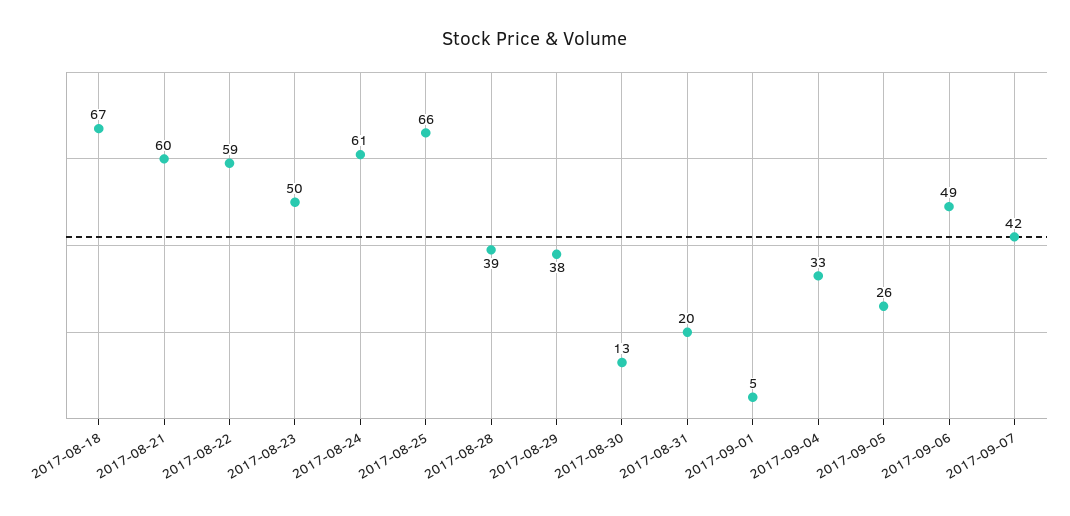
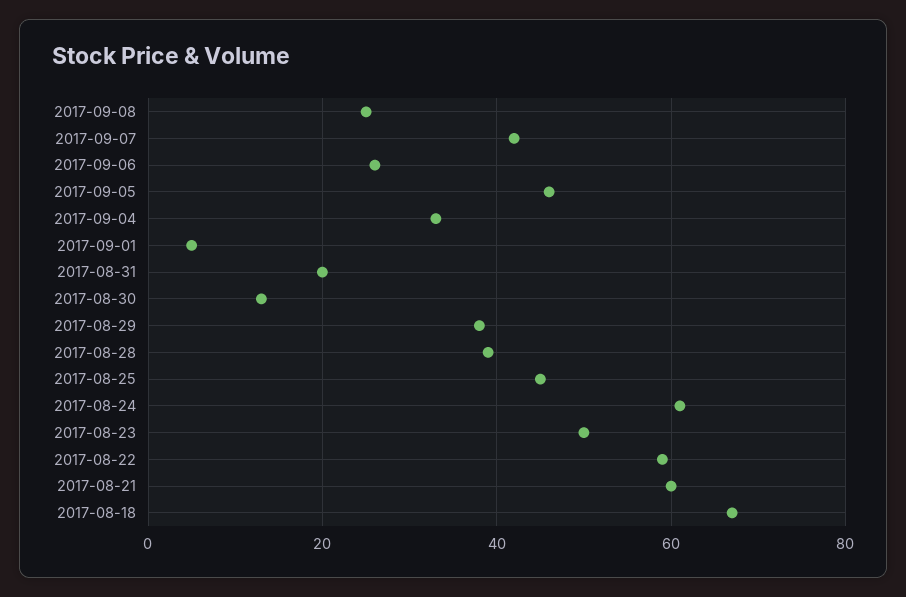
2017-08-25: 66 -> 45
2017-09-05: 26 -> 45
2017-09-06: 49 -> 25
2017-09-08: none -> 25

